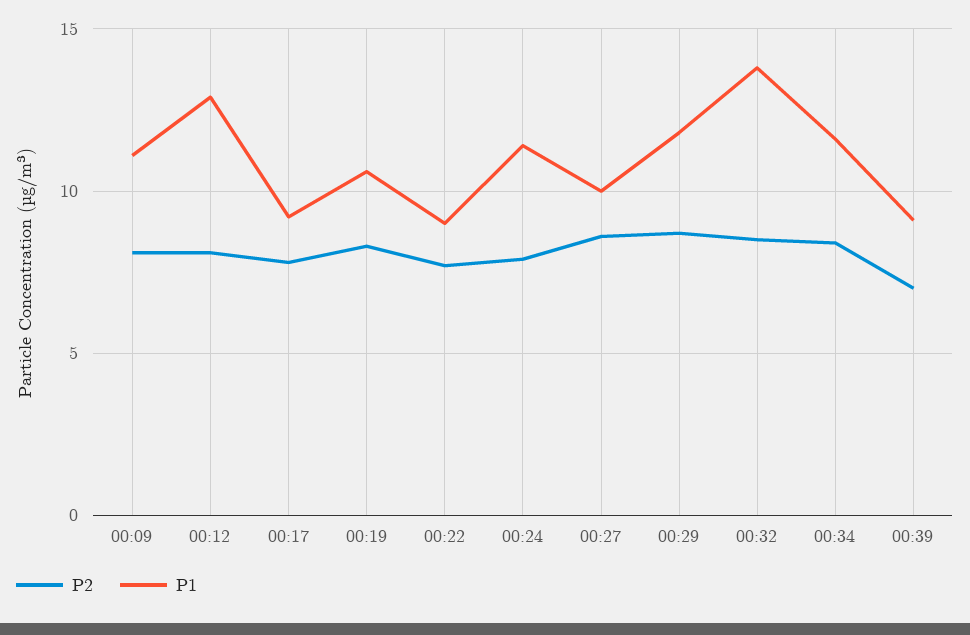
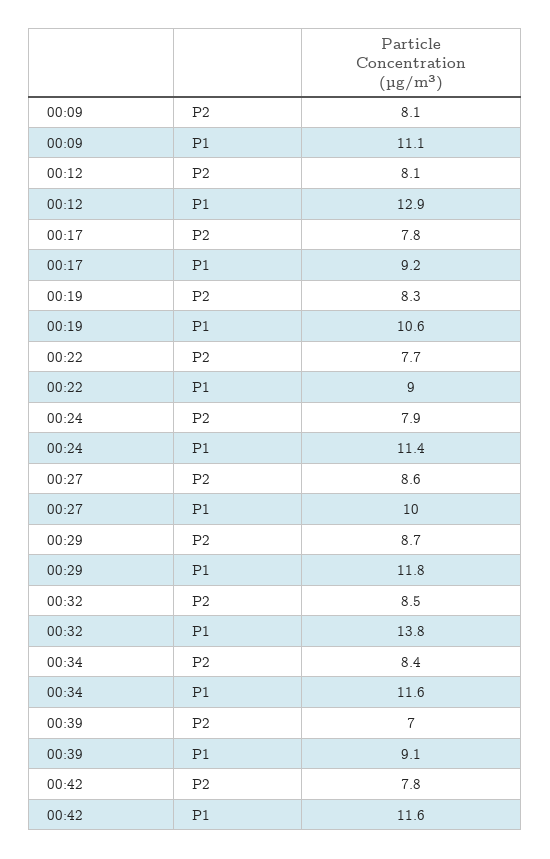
P2, 00:42: none -> 7.8
P1, 00:42: none -> 11.6

